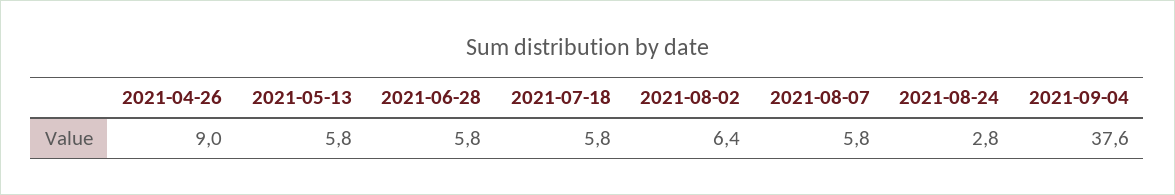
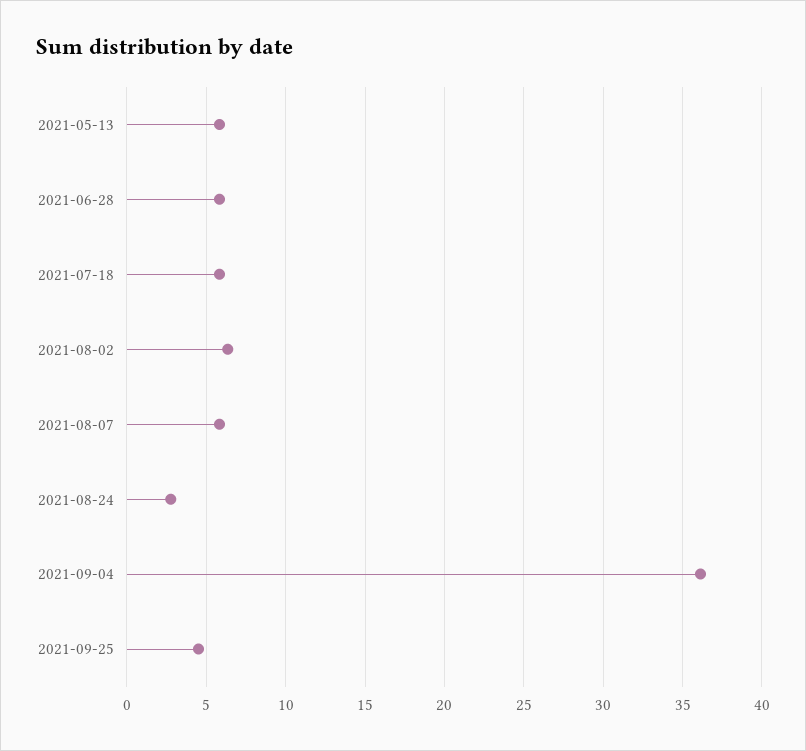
2021-04-26: 9 -> none
2021-09-04: 37.6 -> 36
2021-09-25: none -> 4.5

